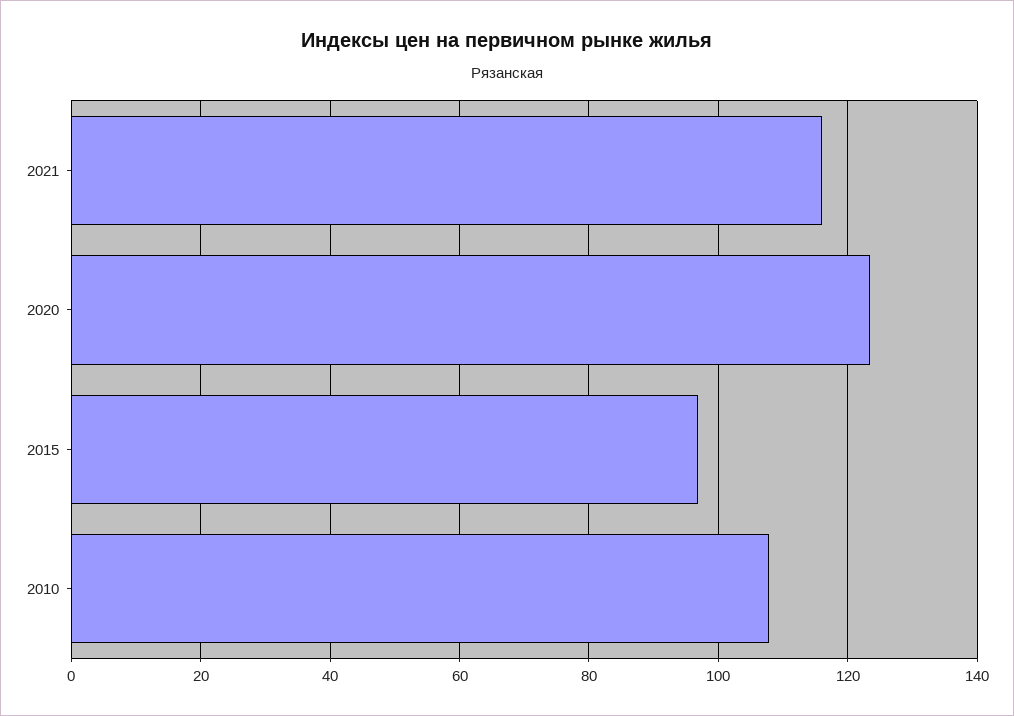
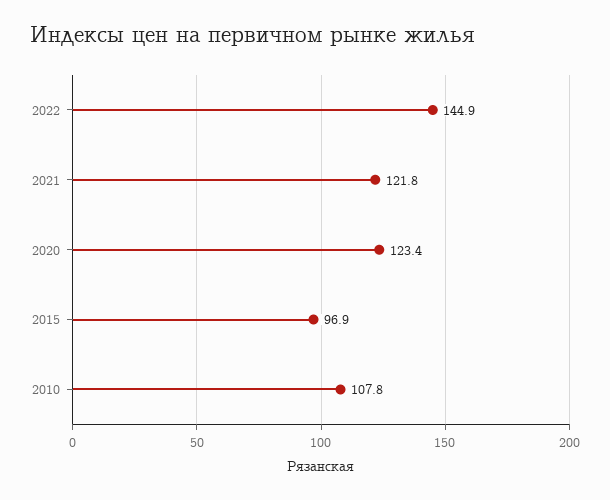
2021: 116 -> 121.8
2022: none -> 144.9

